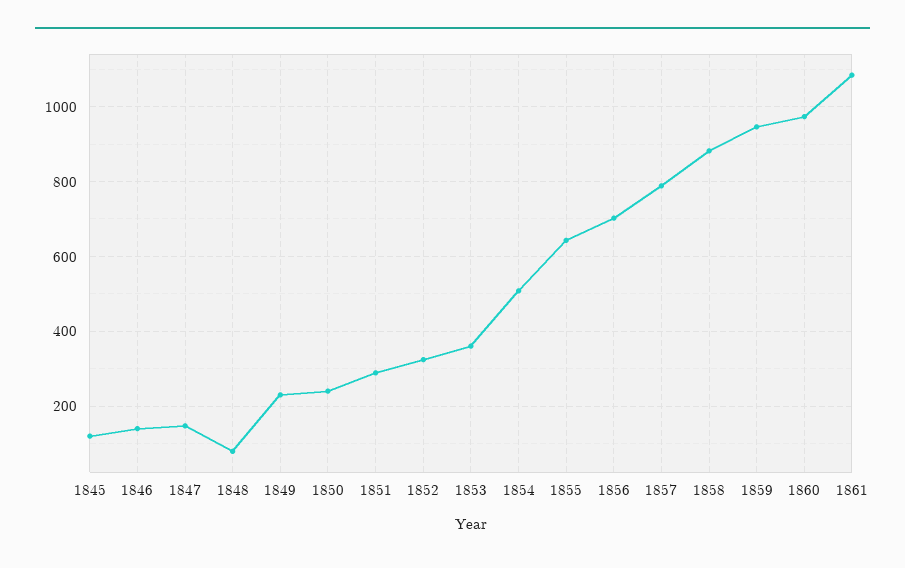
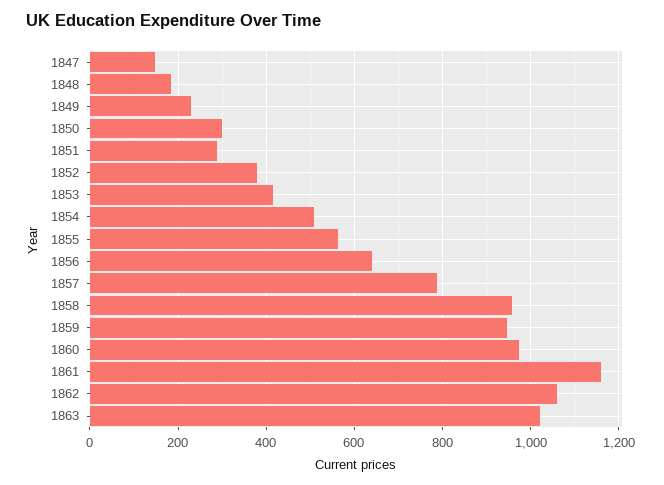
1845: 120 -> none
1846: 140 -> none
1848: 80 -> 180
1850: 240 -> 300
1852: 320 -> 380
1853: 360 -> 420
1855: 640 -> 560
1856: 700 -> 640
1858: 880 -> 960
1861: 1080 -> 1160
1862: none -> 1060
1863: none -> 1020

